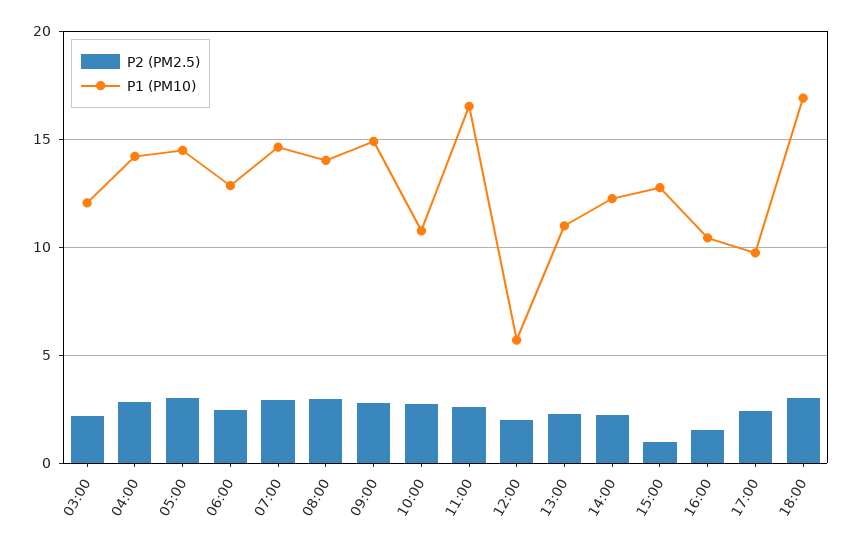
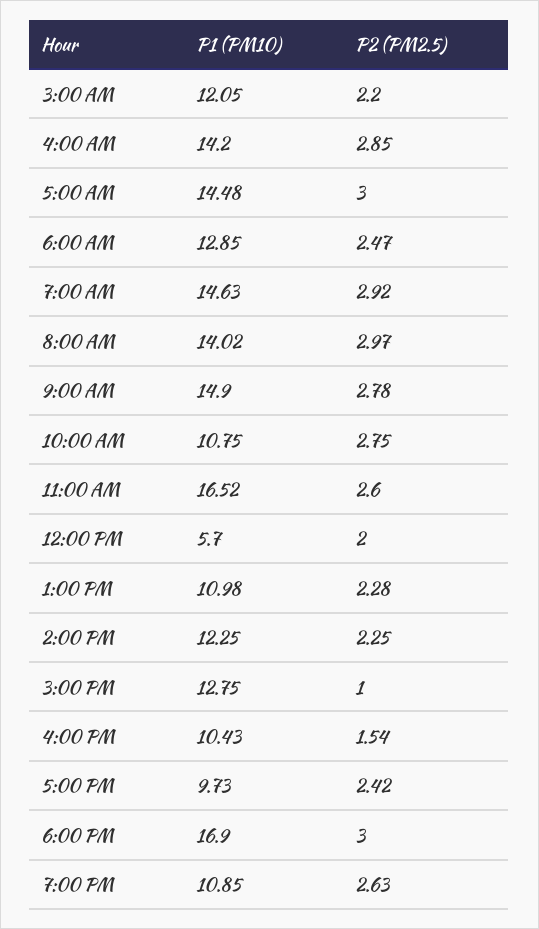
P1 (PM10), 7:00 PM: none -> 10.85
P2 (PM2.5), 7:00 PM: none -> 2.63

